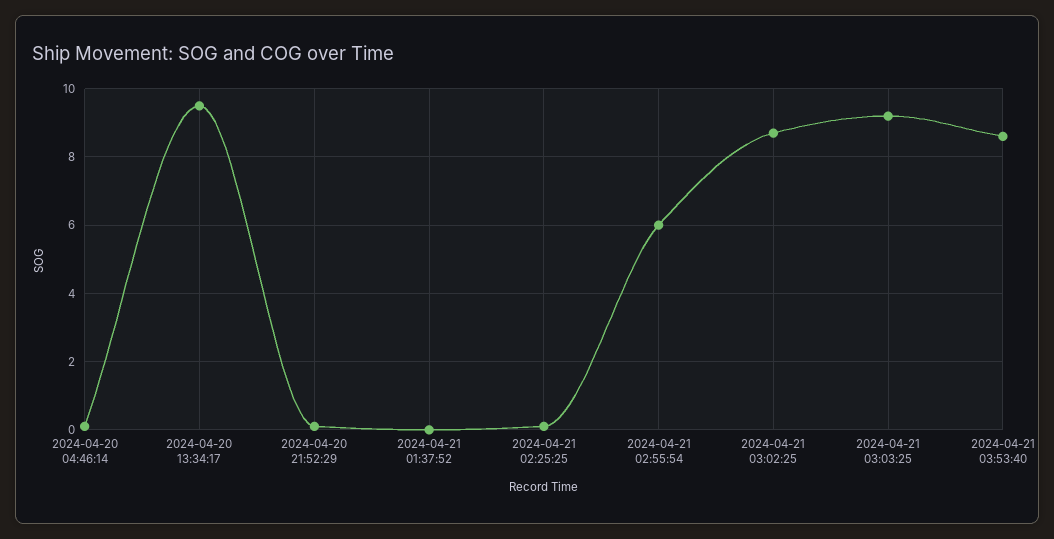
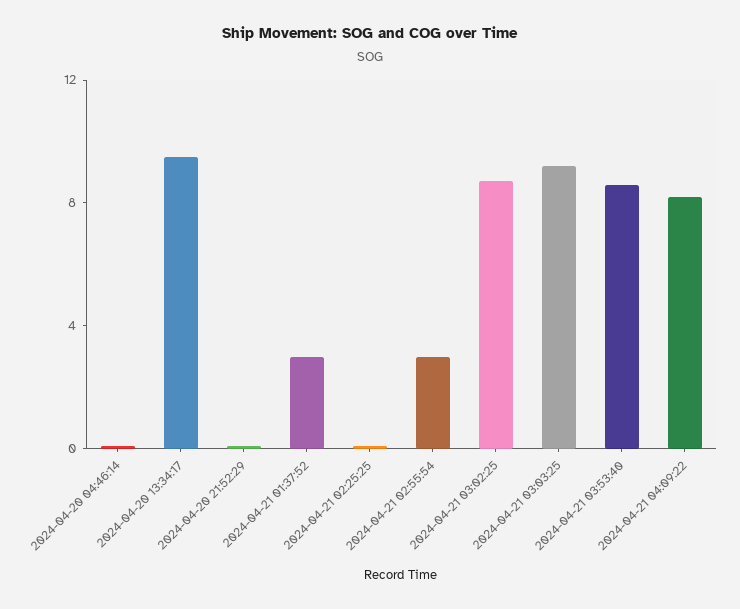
2024-04-21 01:37:52: 0 -> 3
2024-04-21 02:55:54: 6 -> 3
2024-04-21 04:09:22: none -> 8

